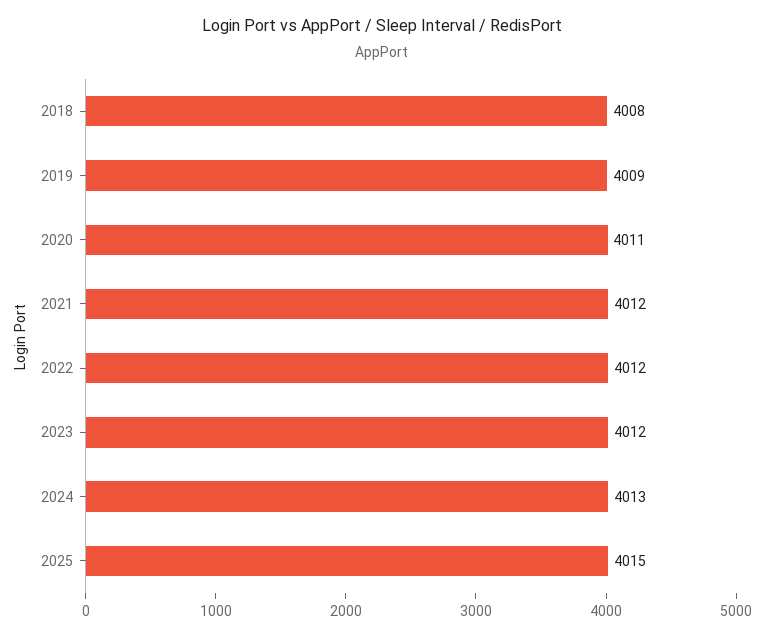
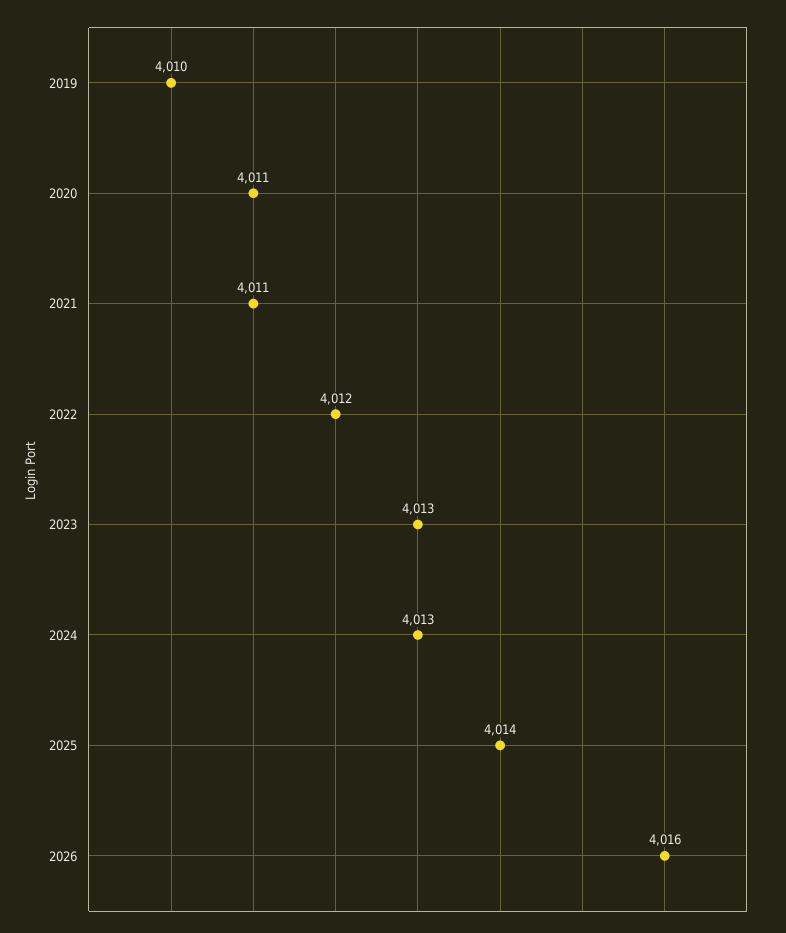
2018: 4008 -> none
2019: 4009 -> 4010
2021: 4012 -> 4011
2023: 4012 -> 4013
2025: 4015 -> 4014
2026: none -> 4016

